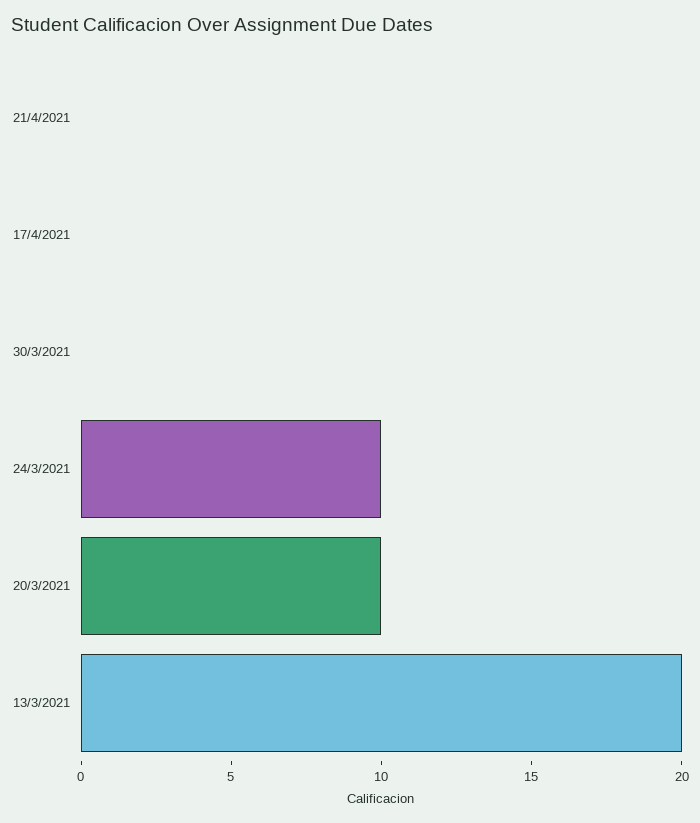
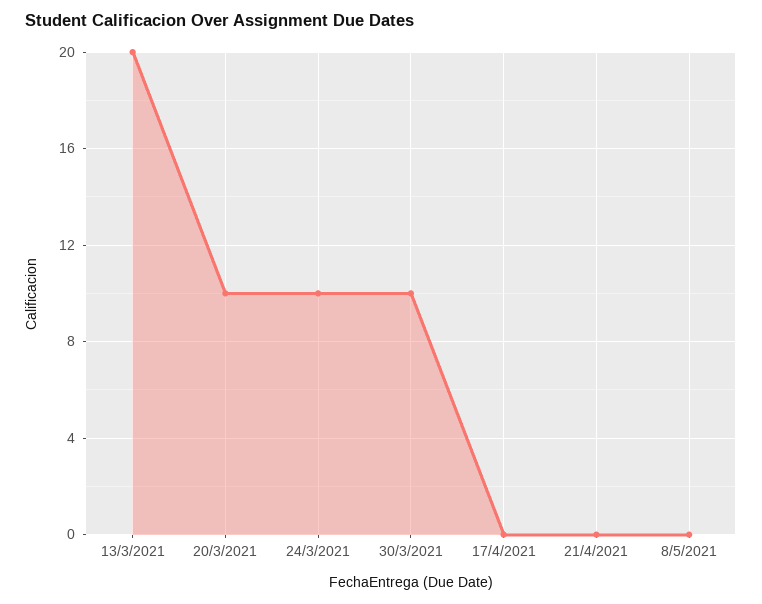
30/3/2021: 0 -> 10
8/5/2021: none -> 0

